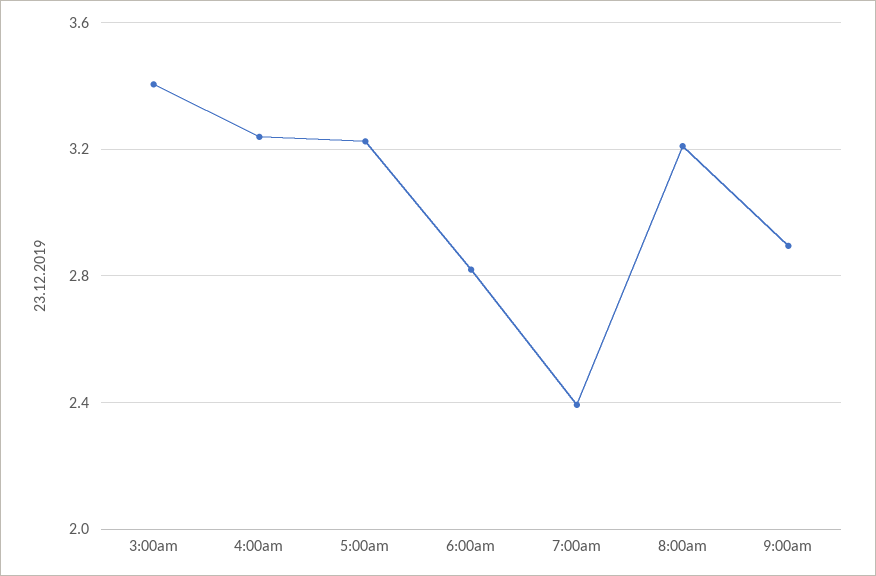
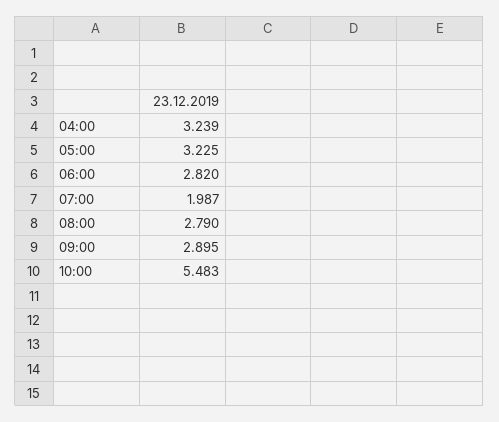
3:00am: 3.4 -> none
7:00am: 2.4 -> 1.987
8:00am: 3.2 -> 2.79
10:00: none -> 5.483

